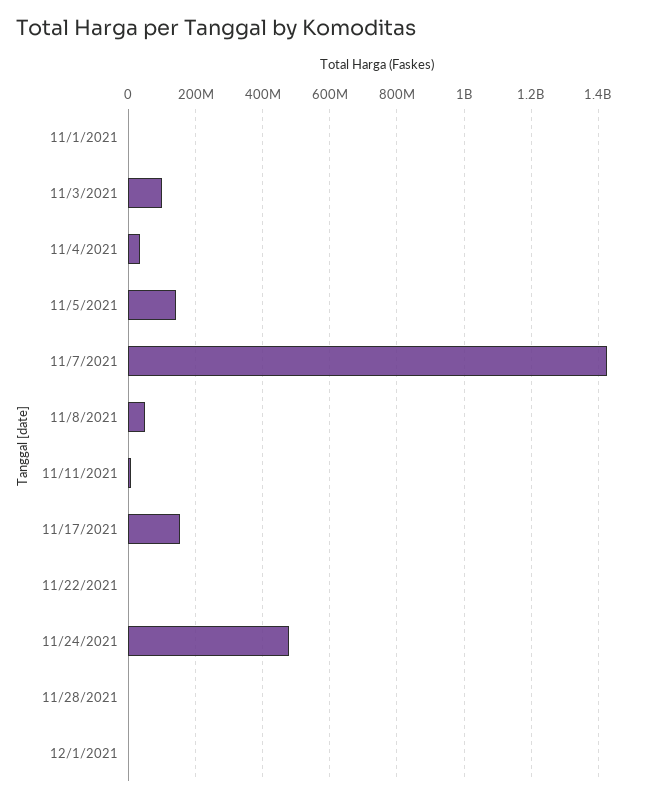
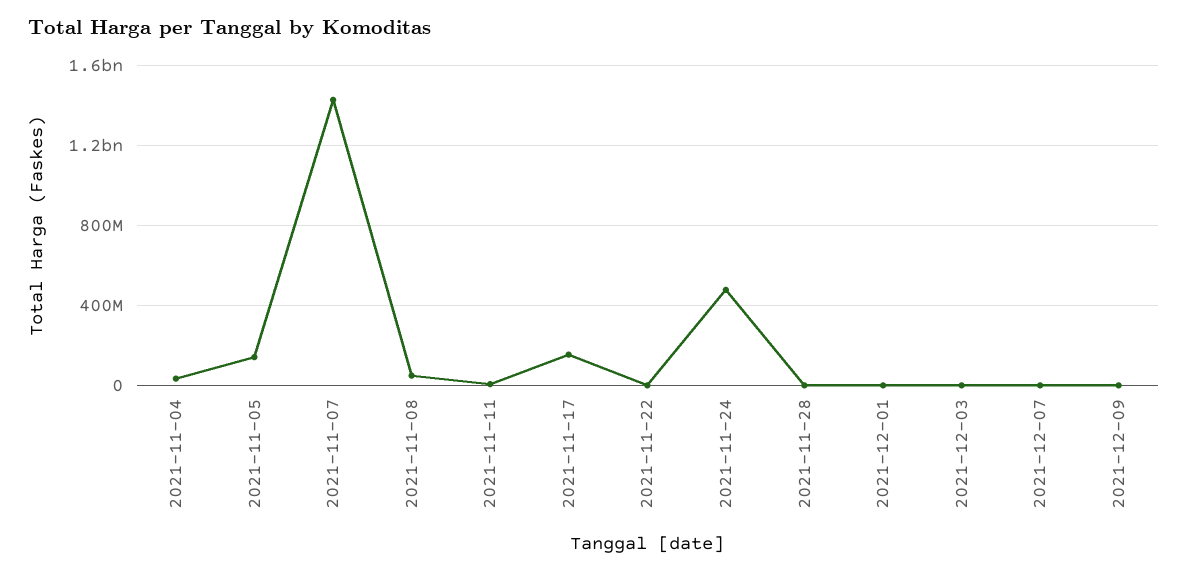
11/1/2021: 0 -> none
11/3/2021: 100000000 -> none
2021-12-03: none -> 0
2021-12-07: none -> 0
2021-12-09: none -> 0

